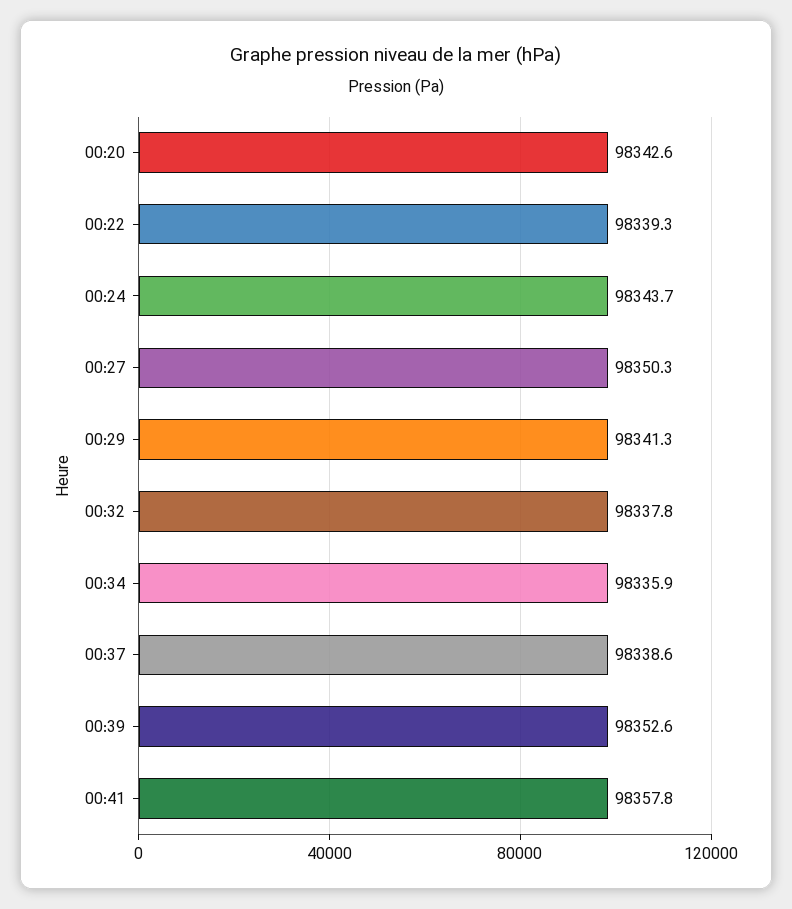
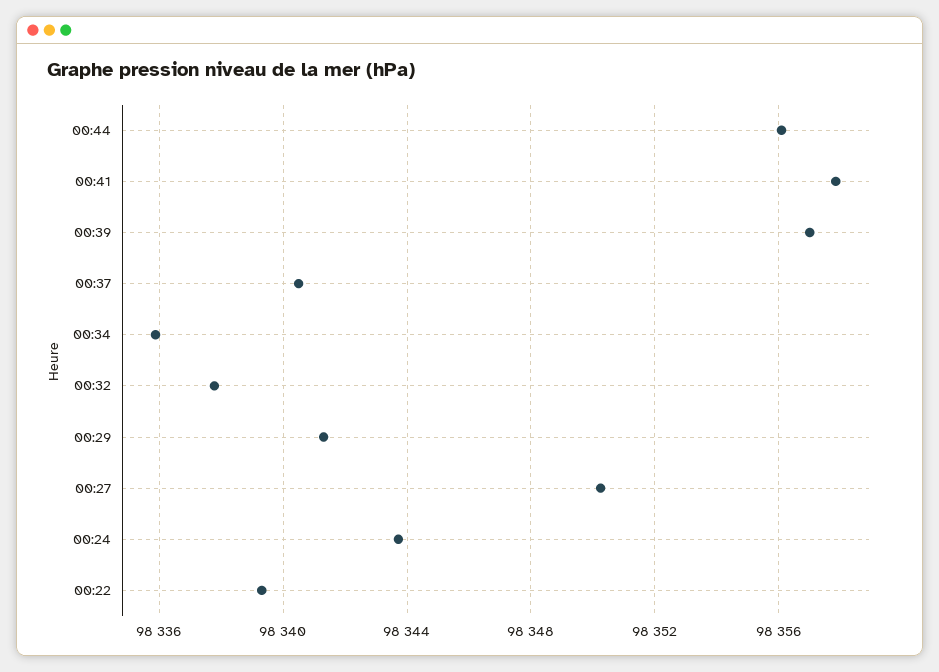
00:20: 98342.6 -> none
00:37: 98338.6 -> 98340.5
00:39: 98352.6 -> 98357
00:44: none -> 98356

